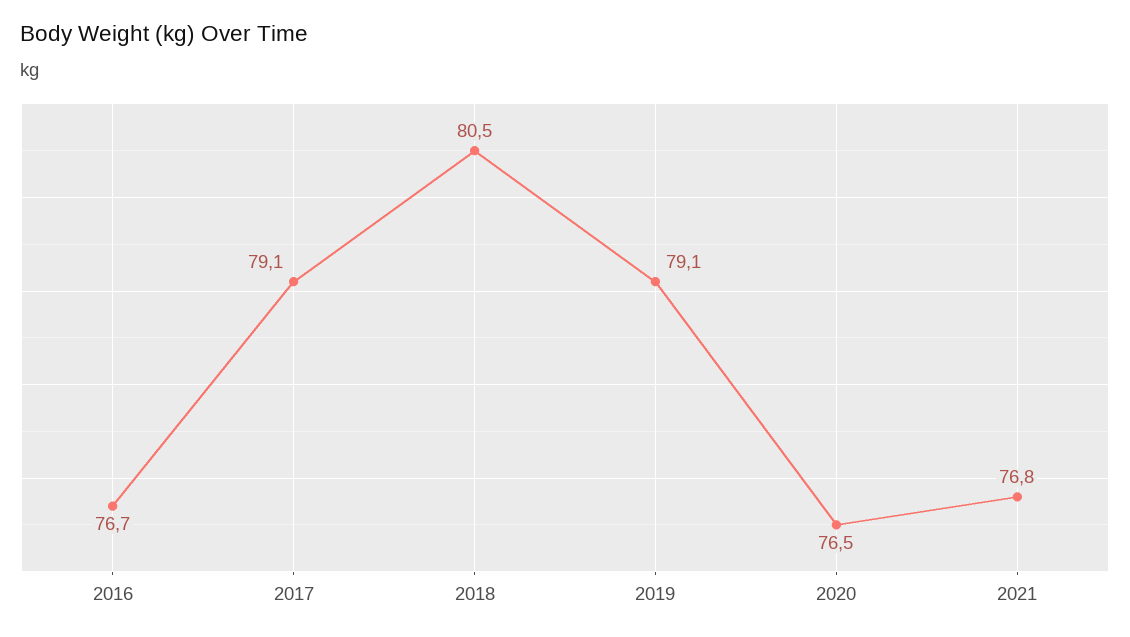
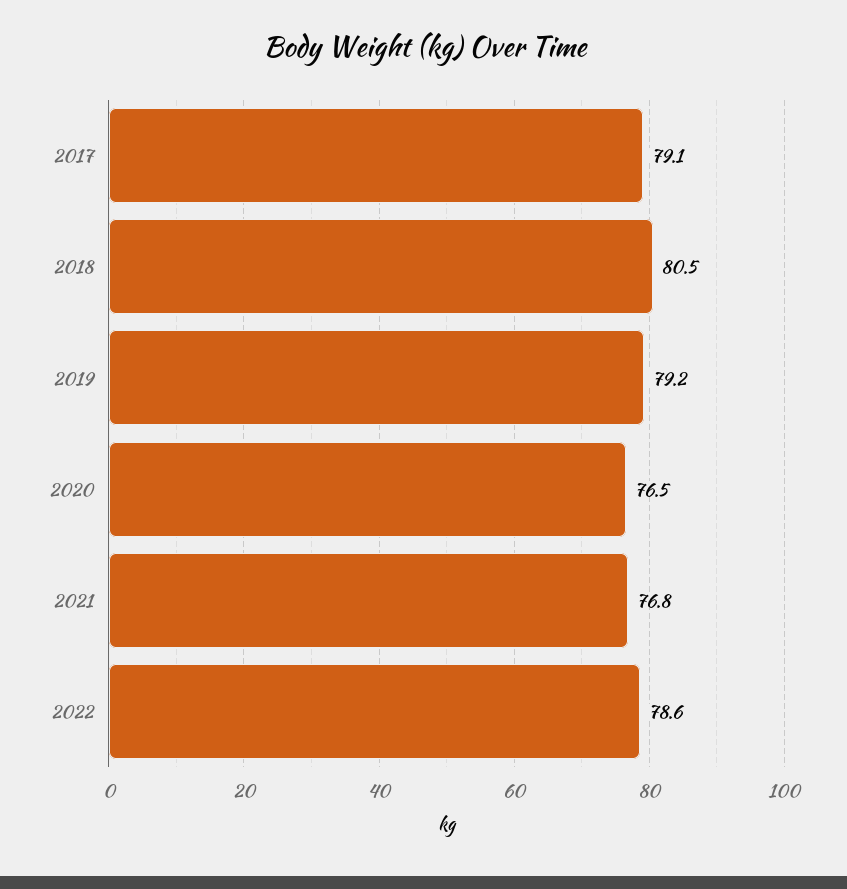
2016: 76.7 -> none
2019: 79.1 -> 79.2
2022: none -> 78.6

